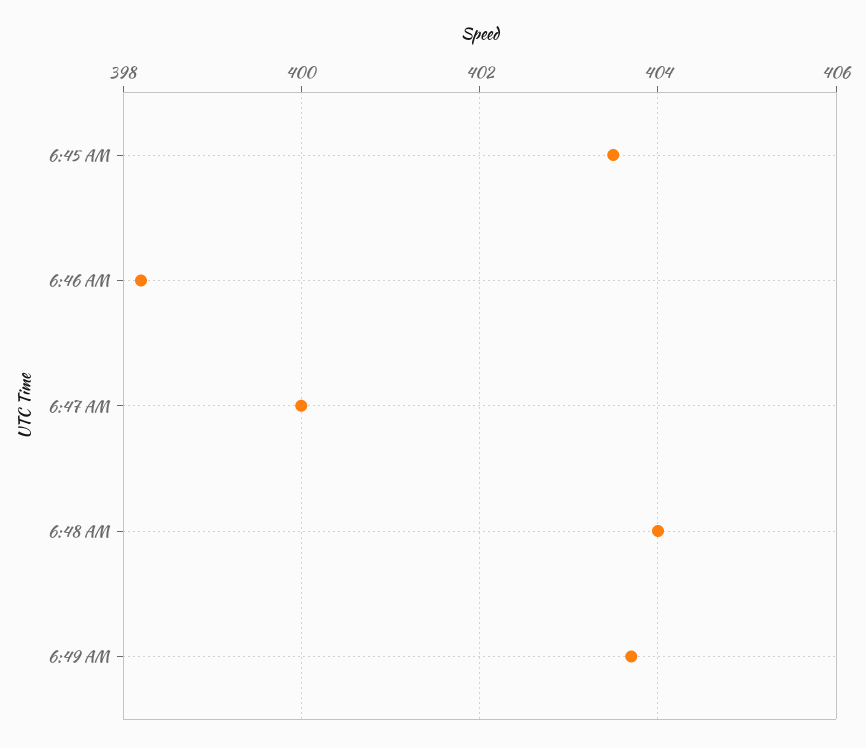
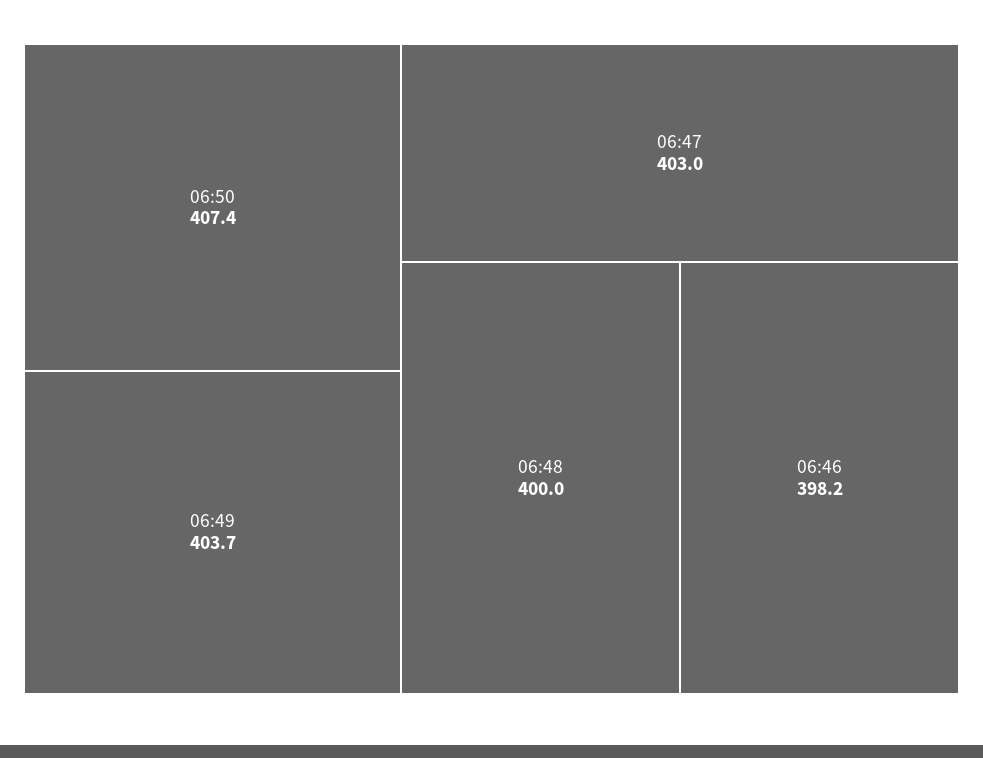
6:45 AM: 403.5 -> none
6:47 AM: 400 -> 403
6:48 AM: 404 -> 400
06:50: none -> 407.4

